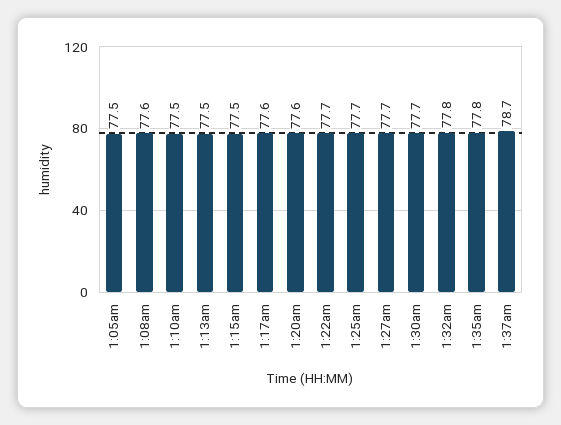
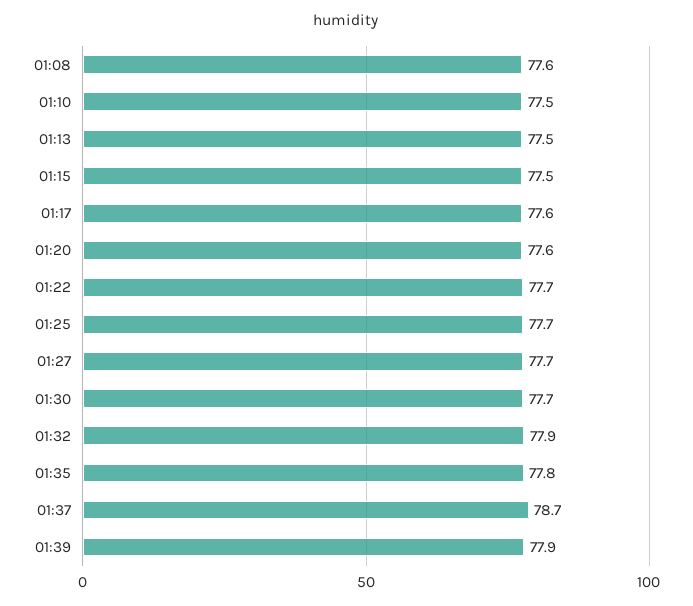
1:05am: 77.5 -> none
1:32am: 77.8 -> 77.9
01:39: none -> 77.9

